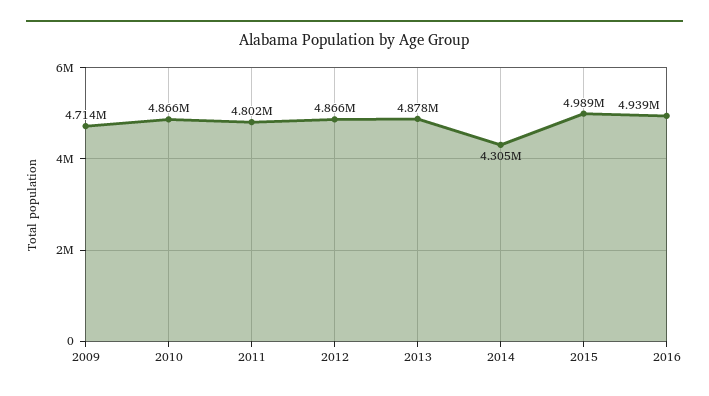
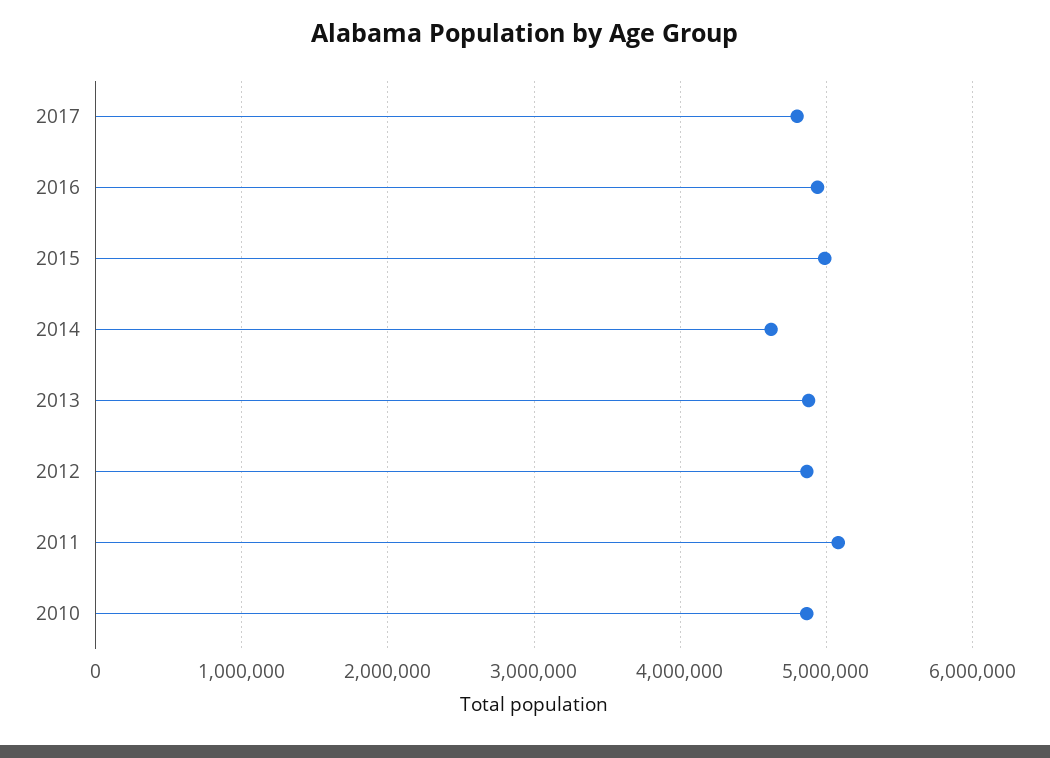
2009: 4714000 -> none
2011: 4802000 -> 5100000
2014: 4305000 -> 4600000
2017: none -> 4800000

